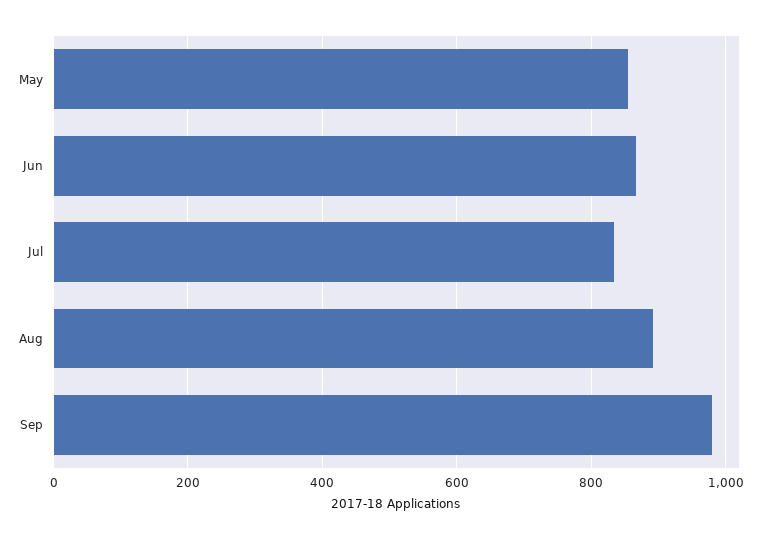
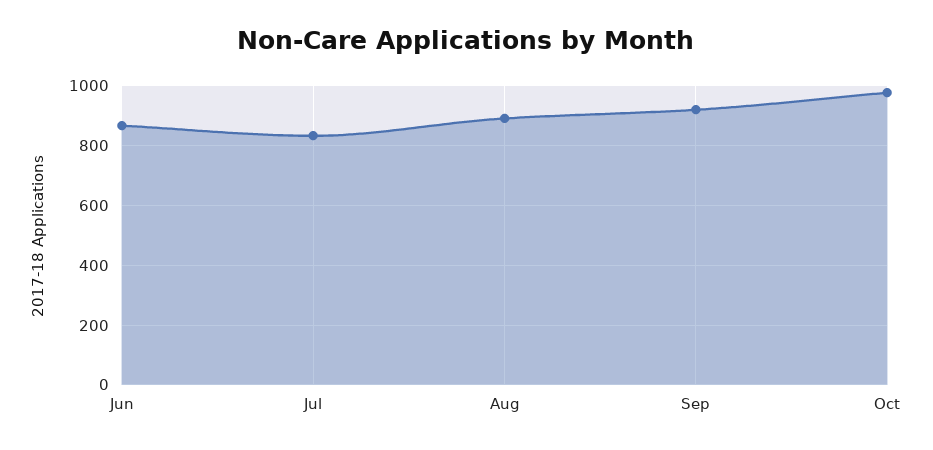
May: 860 -> none
Sep: 980 -> 925
Oct: none -> 975

